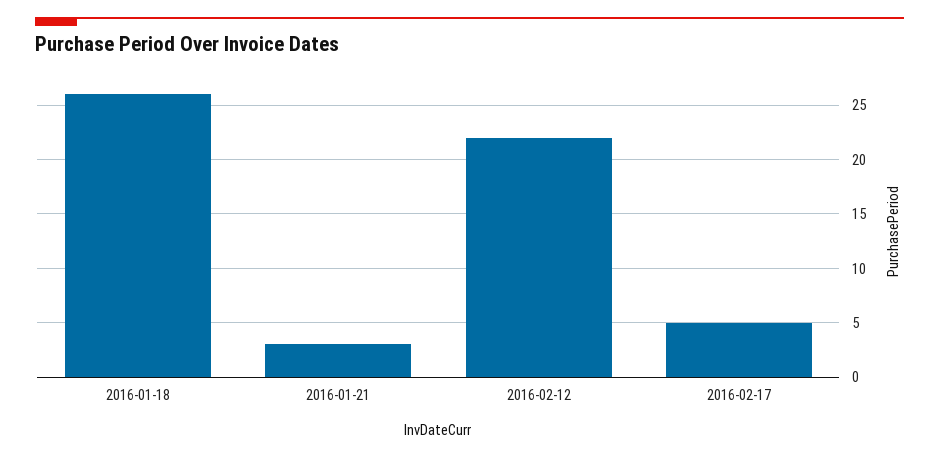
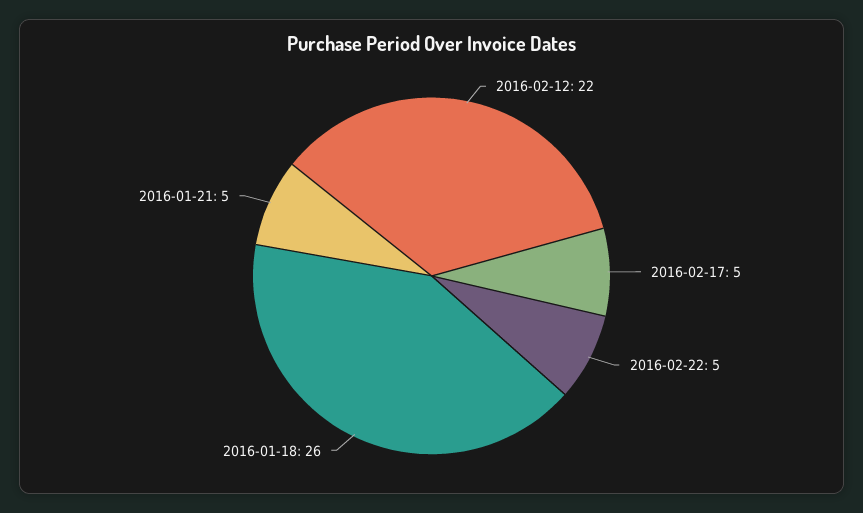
2016-01-21: 3 -> 5
2016-02-22: none -> 5

